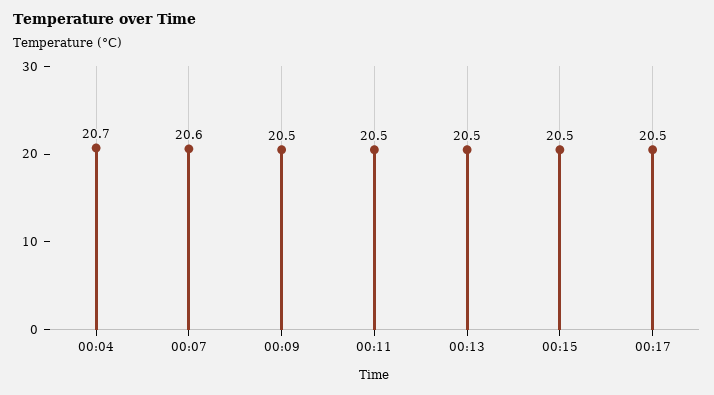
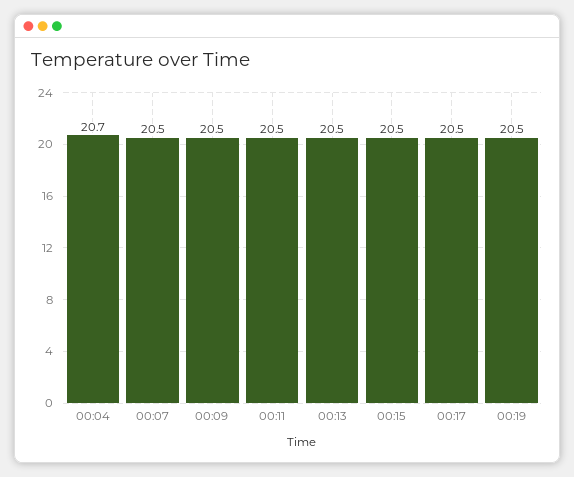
00:07: 20.6 -> 20.5
00:19: none -> 20.5

